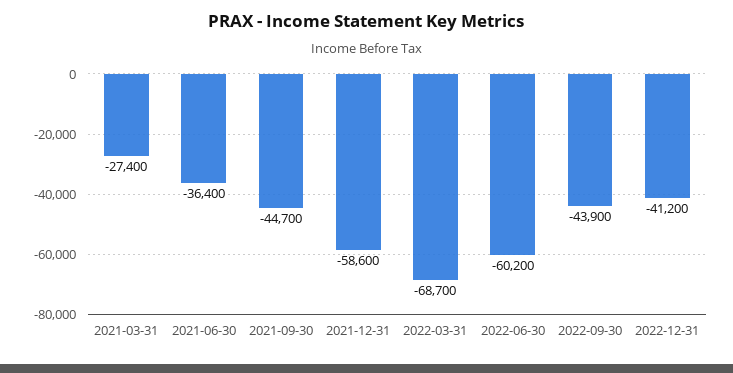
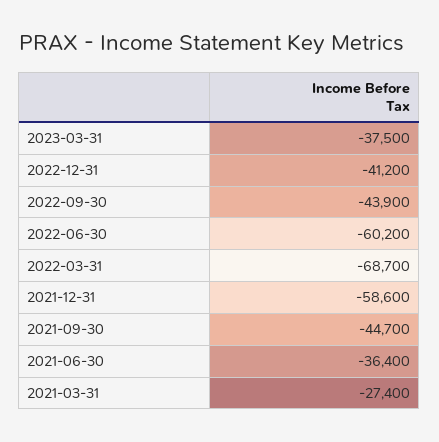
2023-03-31: none -> -37500

